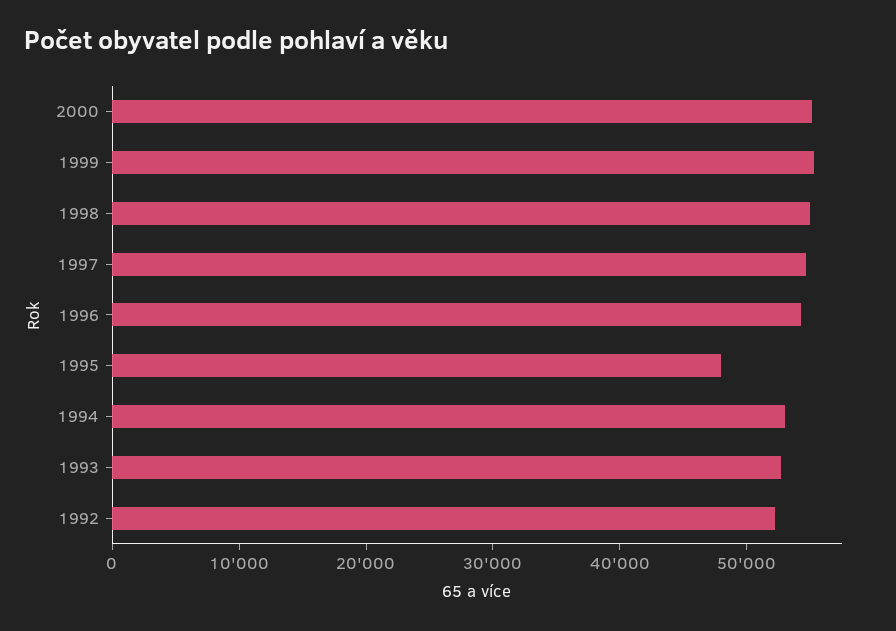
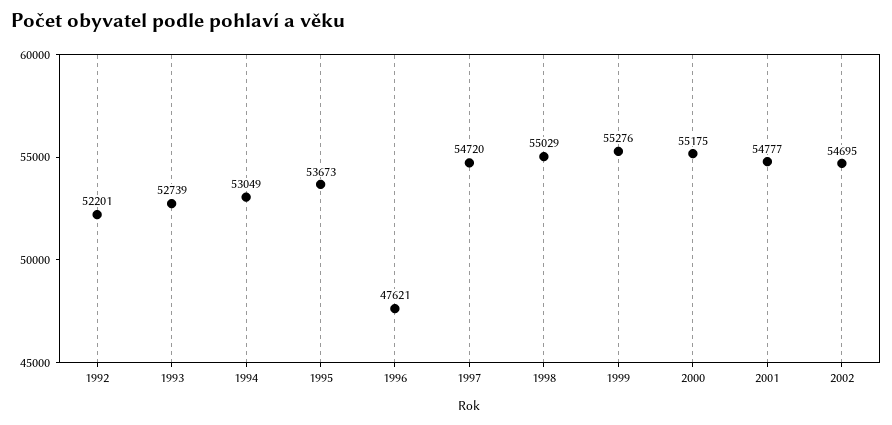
1996: 54000 -> 47621
1995: 48000 -> 53673
2001: none -> 54777
2002: none -> 54695

